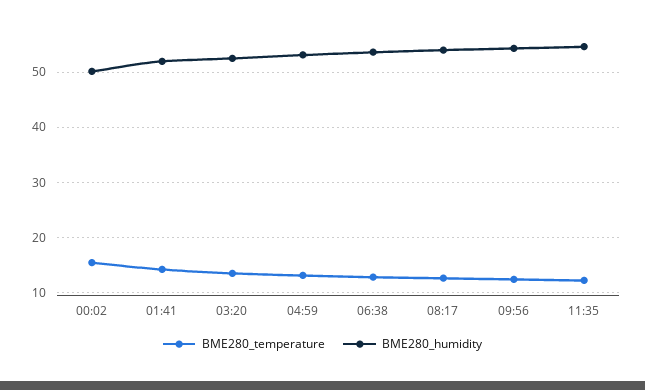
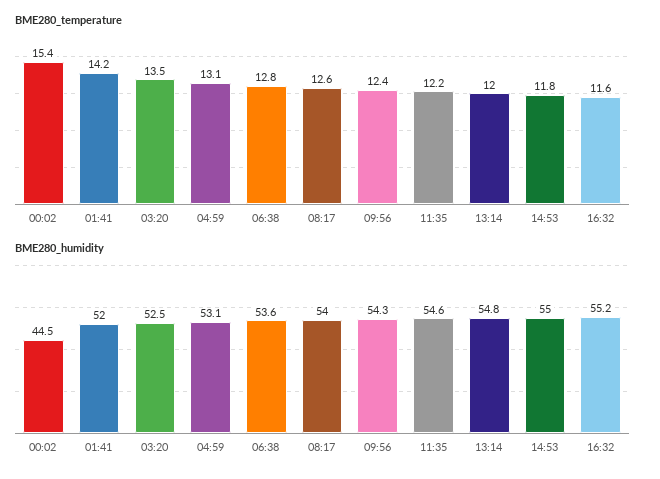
BME280_humidity, 00:02: 50 -> 44.5
BME280_temperature, 13:14: none -> 12
BME280_temperature, 14:53: none -> 11.8
BME280_temperature, 16:32: none -> 11.6
BME280_humidity, 13:14: none -> 54.8
BME280_humidity, 14:53: none -> 55
BME280_humidity, 16:32: none -> 55.2

